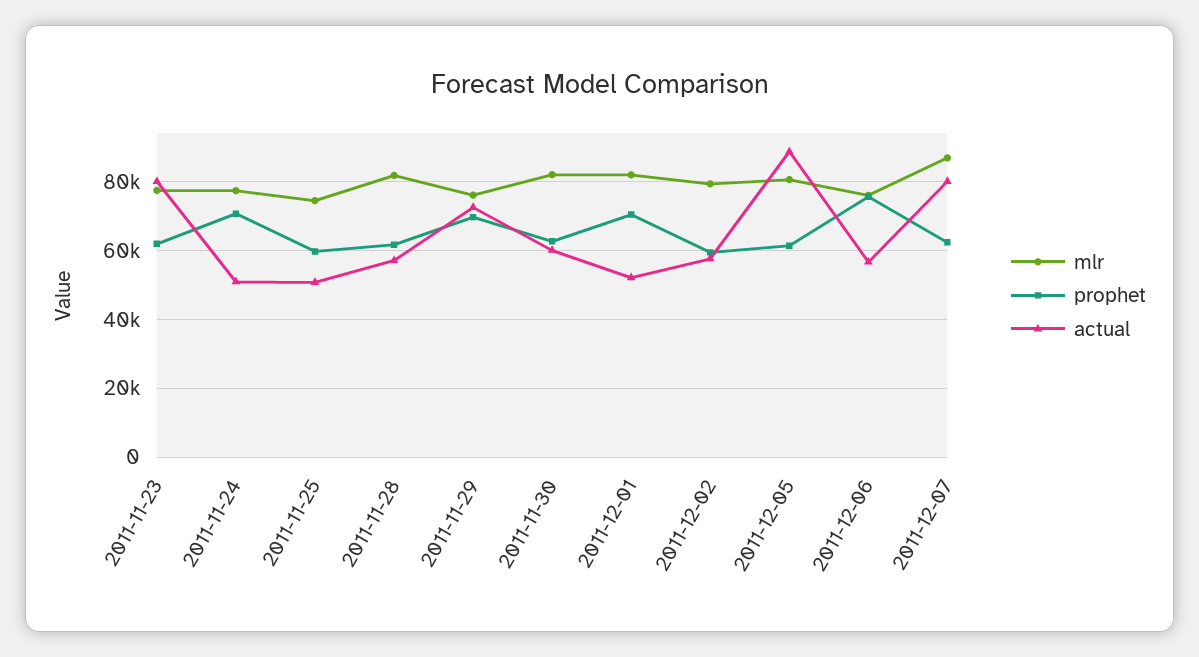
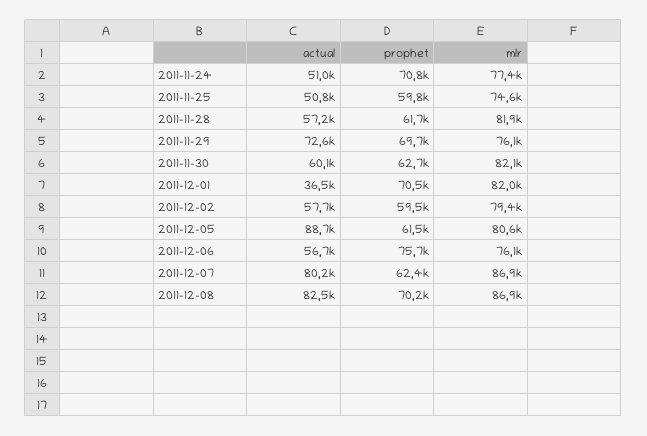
mlr, 2011-11-23: 78000 -> none
prophet, 2011-11-23: 62000 -> none
actual, 2011-11-23: 80000 -> none
actual, 2011-12-01: 52000 -> 36500
actual, 2011-12-08: none -> 82500
prophet, 2011-12-08: none -> 70200
mlr, 2011-12-08: none -> 86900

